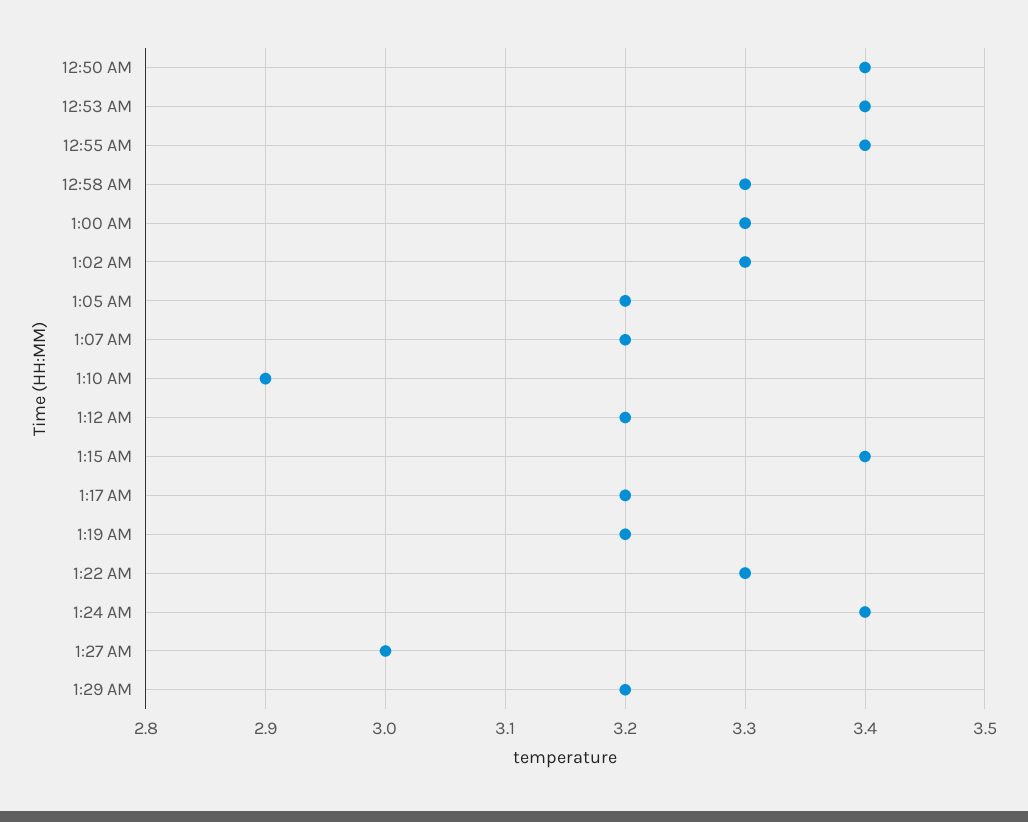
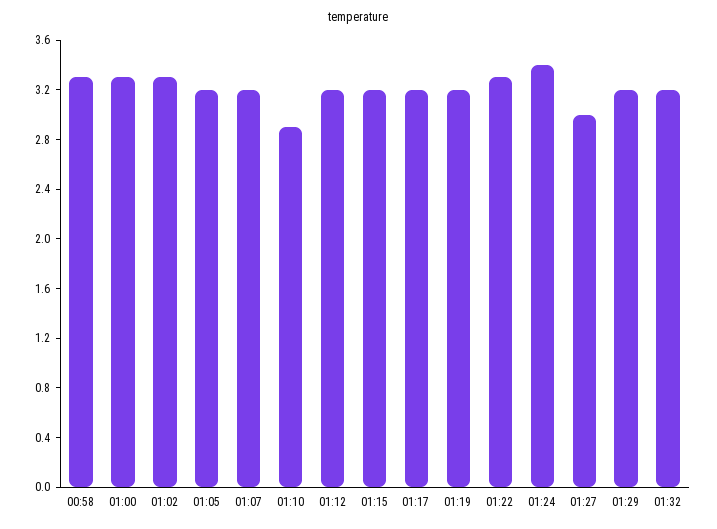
12:50 AM: 3.4 -> none
12:53 AM: 3.4 -> none
12:55 AM: 3.4 -> none
1:15 AM: 3.4 -> 3.2
01:32: none -> 3.2

